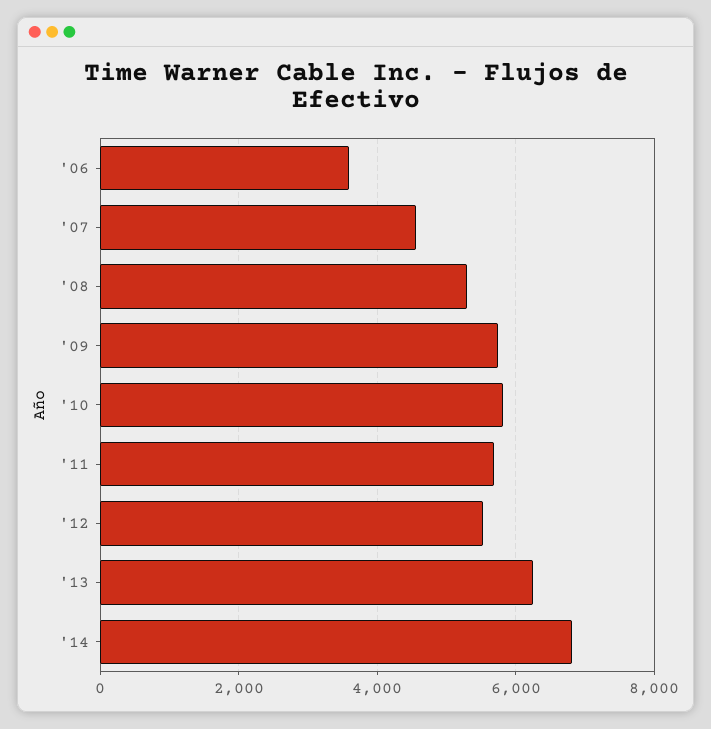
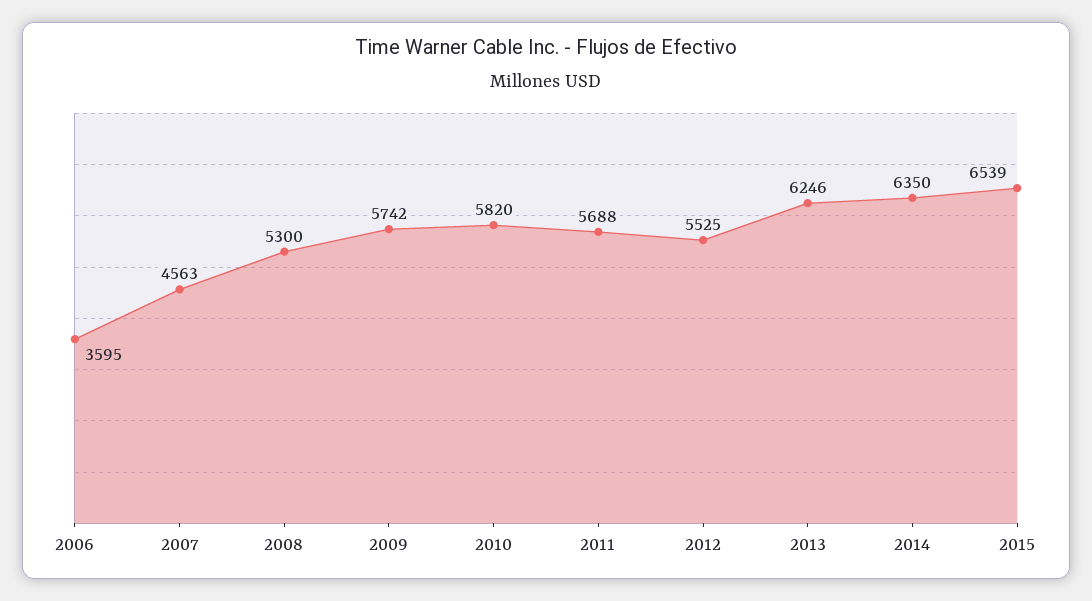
'14: 6800 -> 6350
2015: none -> 6539

